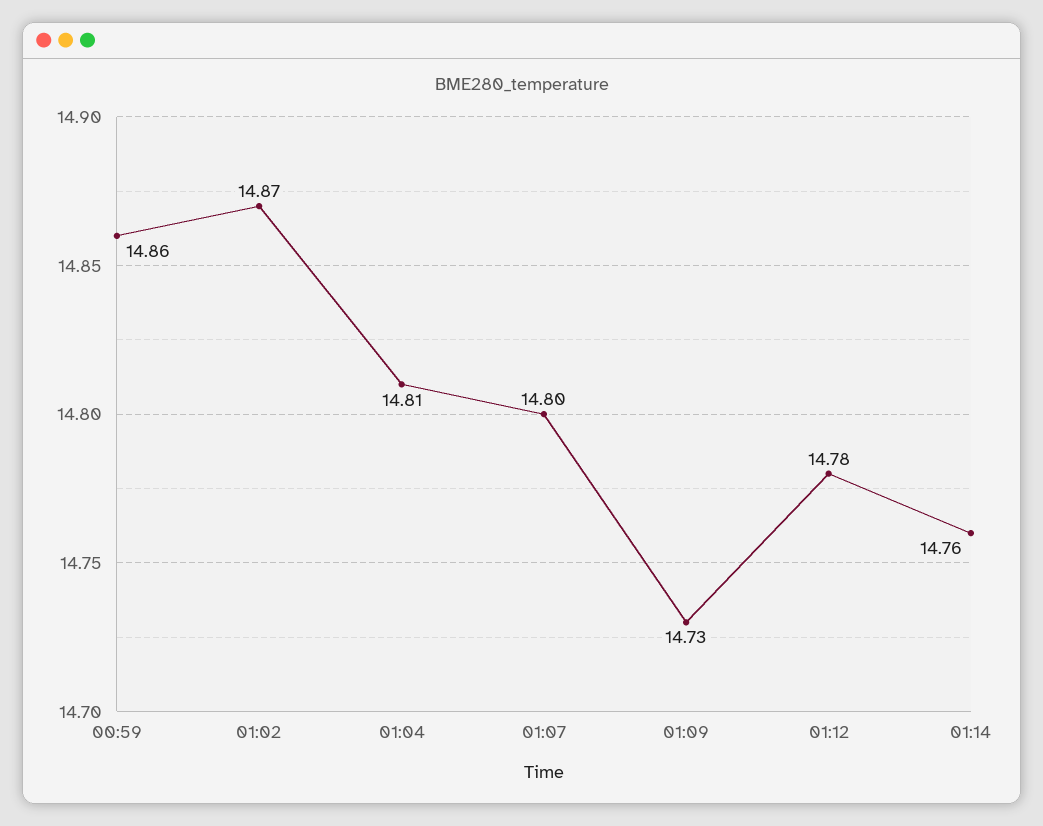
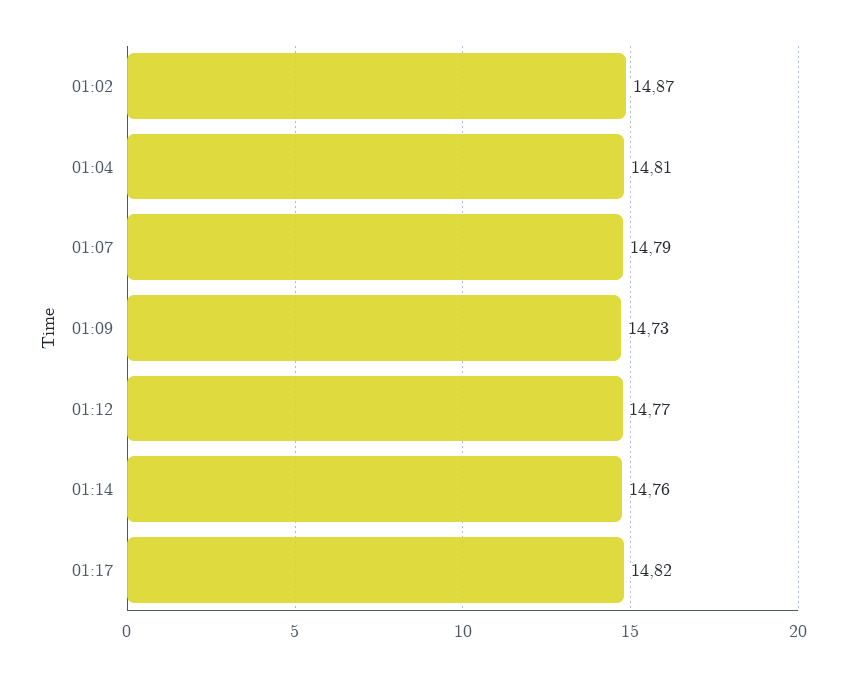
00:59: 14.86 -> none
01:07: 14.8 -> 14.79
01:12: 14.78 -> 14.77
01:17: none -> 14.82

